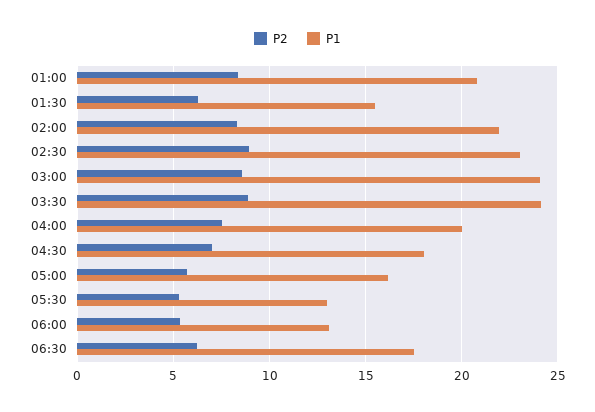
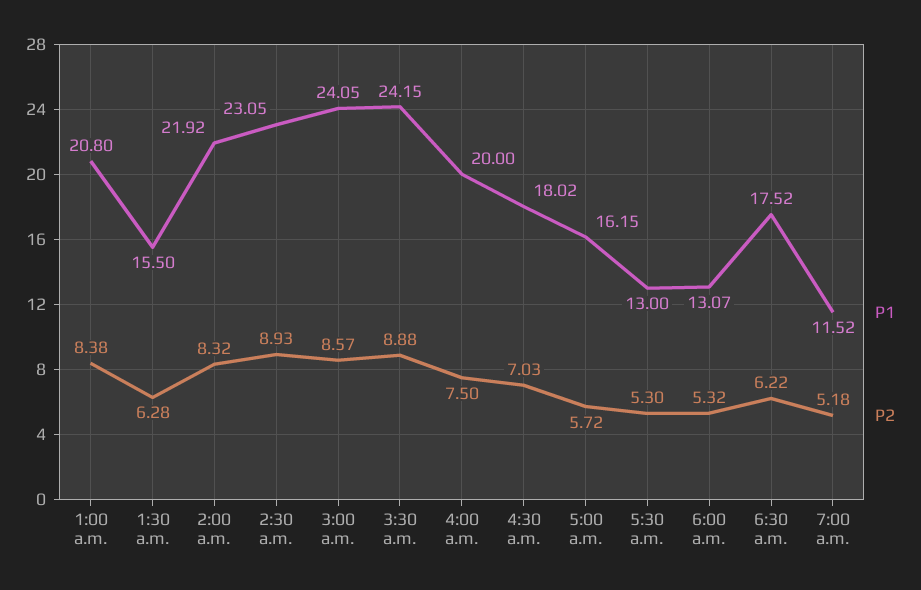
P1, 7:00 a.m.: none -> 11.52
P2, 7:00 a.m.: none -> 5.18

